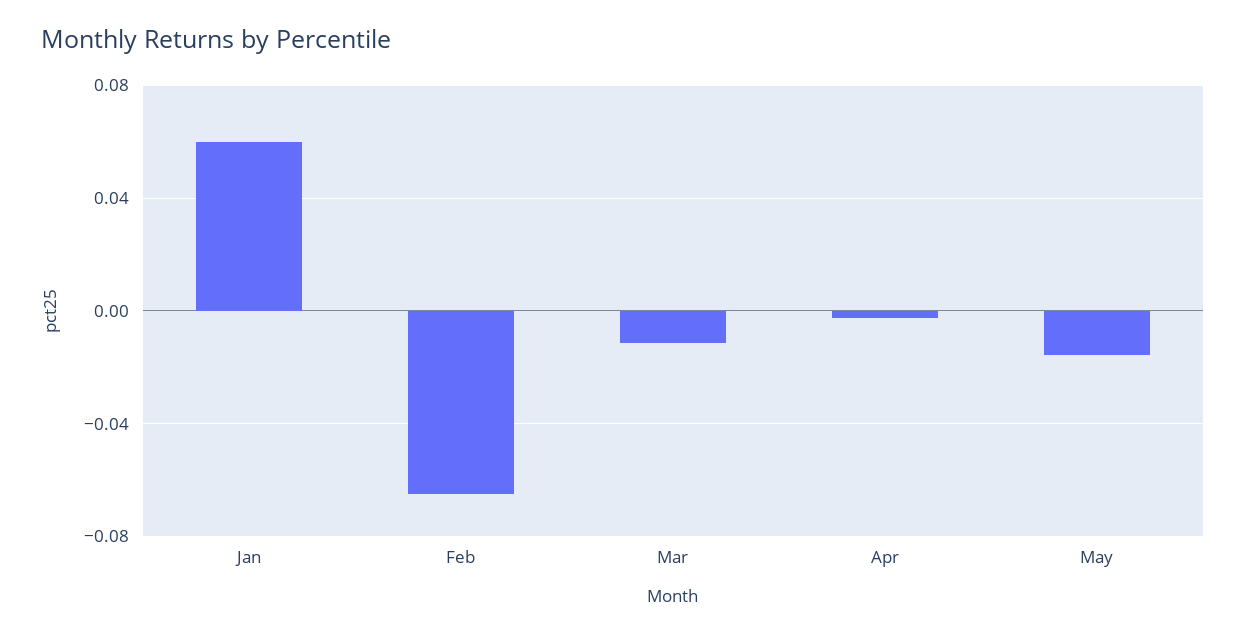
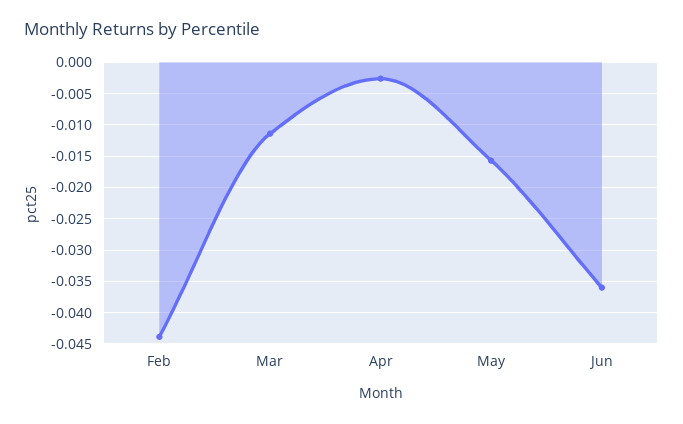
Jan: 0.06 -> none
Feb: -0.065 -> -0.044
Jun: none -> -0.036

